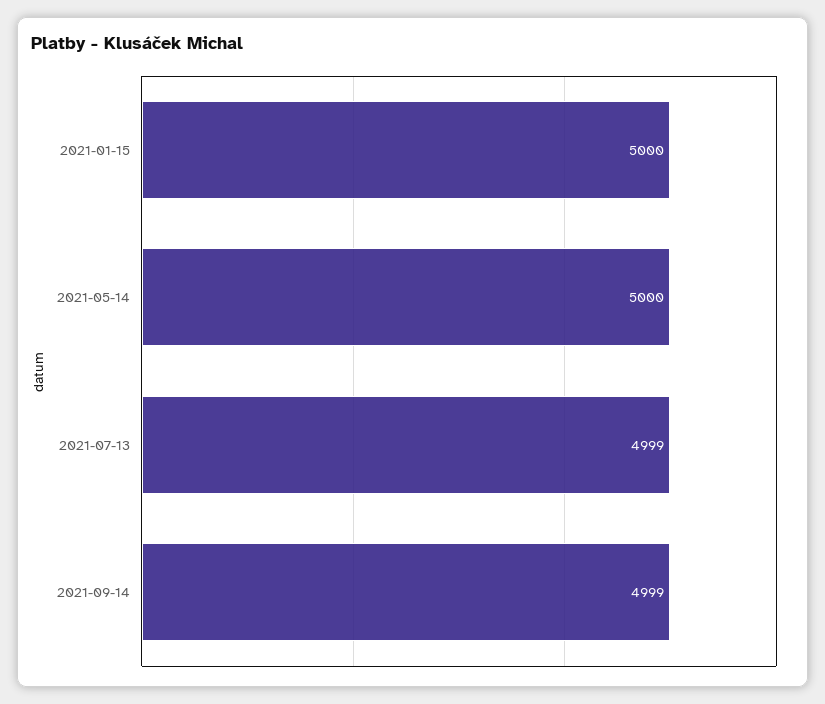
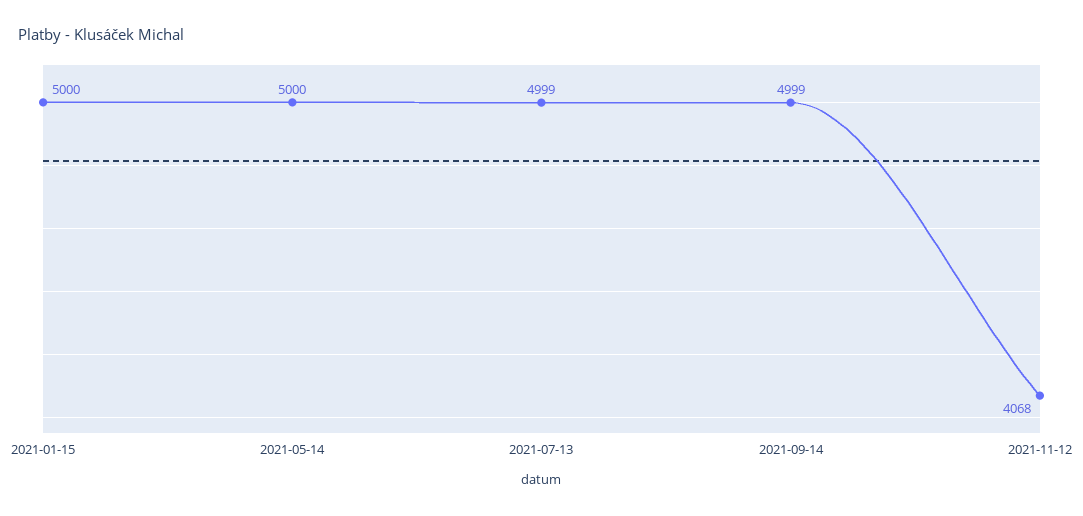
2021-11-12: none -> 4068

